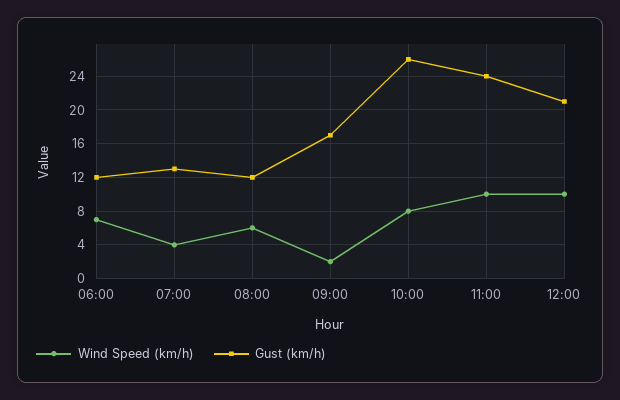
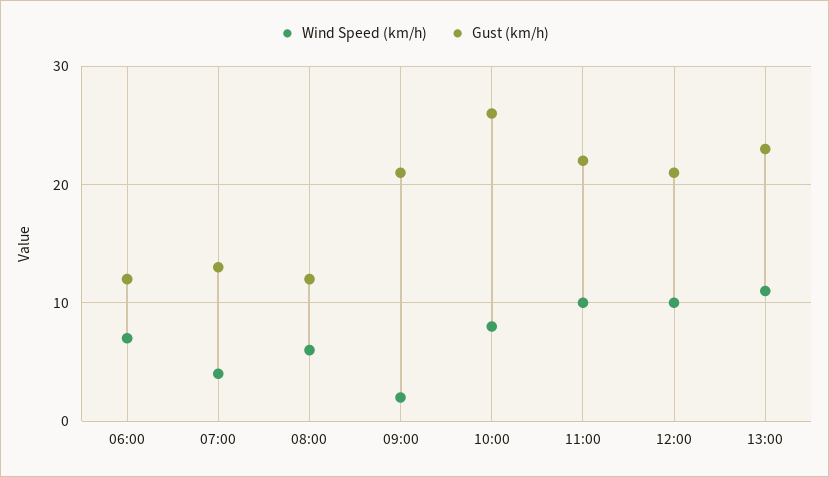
Gust (km/h), 09:00: 17 -> 21
Gust (km/h), 11:00: 24 -> 22
Wind Speed (km/h), 13:00: none -> 11
Gust (km/h), 13:00: none -> 23

